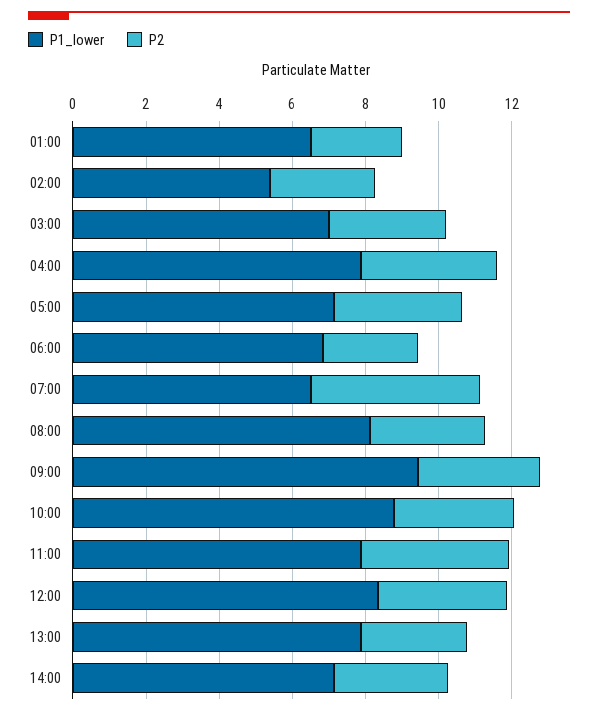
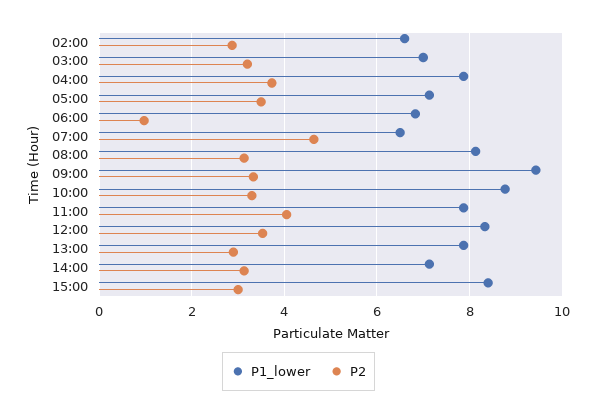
P1_lower, 01:00: 6.5 -> none
P2, 01:00: 2.5 -> none
P1_lower, 02:00: 5.5 -> 6.6
P2, 06:00: 2.5 -> 1
P1_lower, 15:00: none -> 8.4
P2, 15:00: none -> 3

